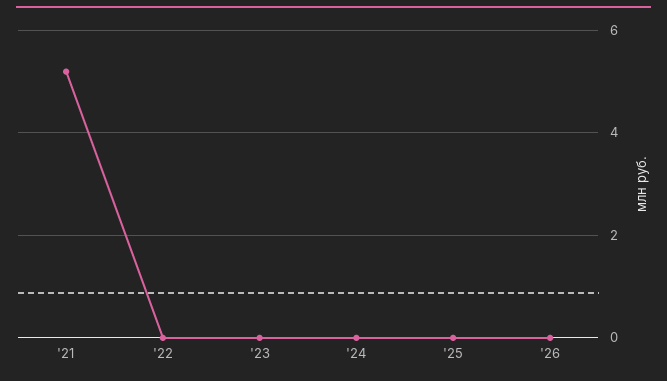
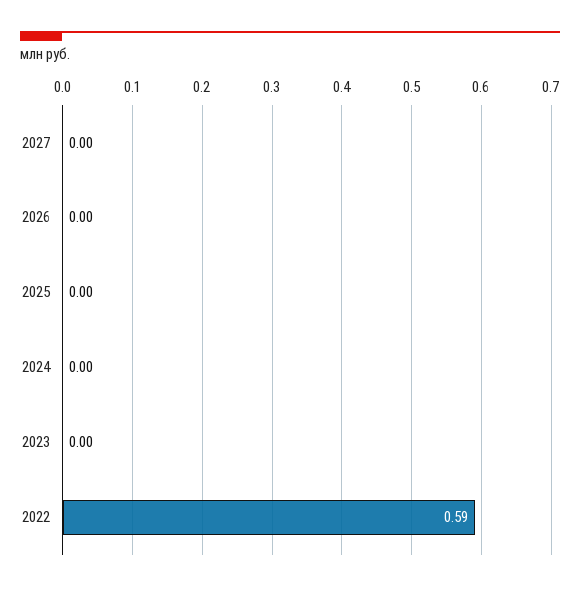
'21: 5.2 -> none
'22: 0 -> 0.59
2027: none -> 0

